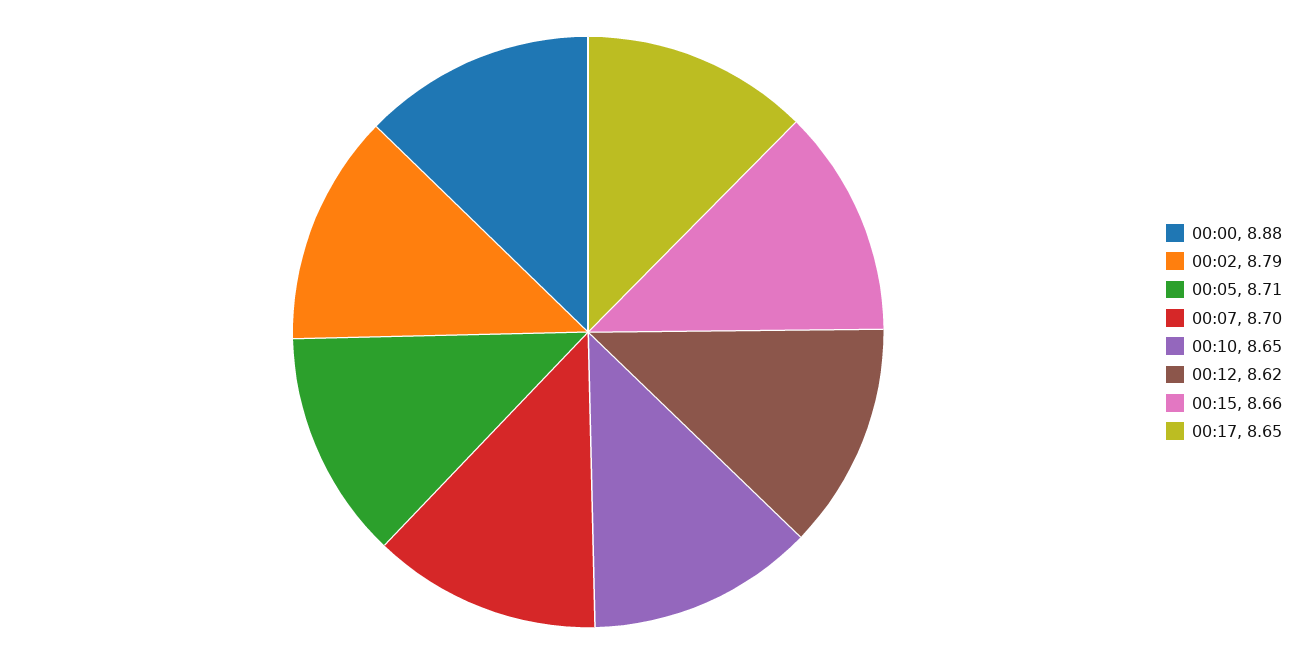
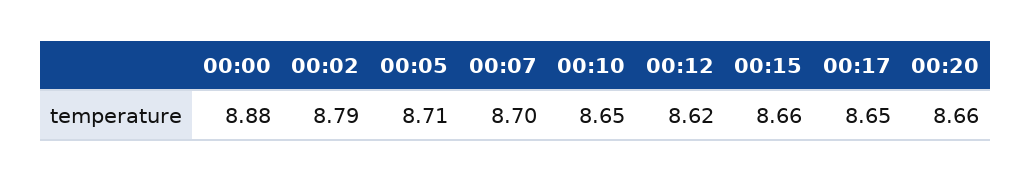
00:20: none -> 8.66

